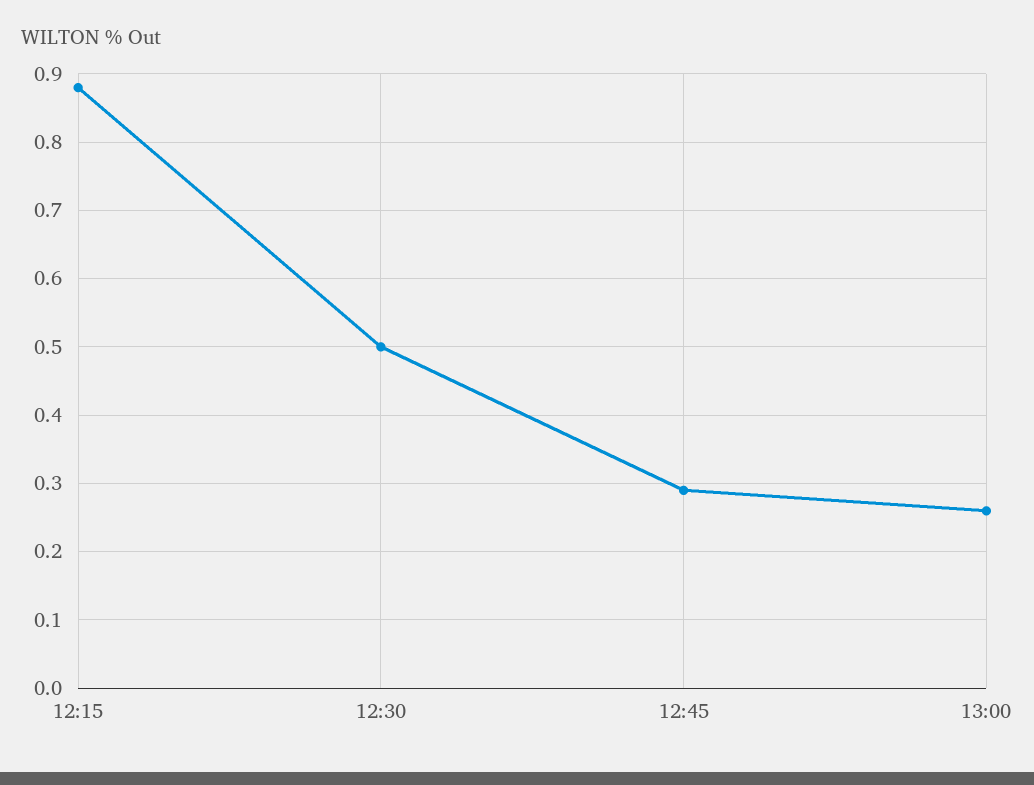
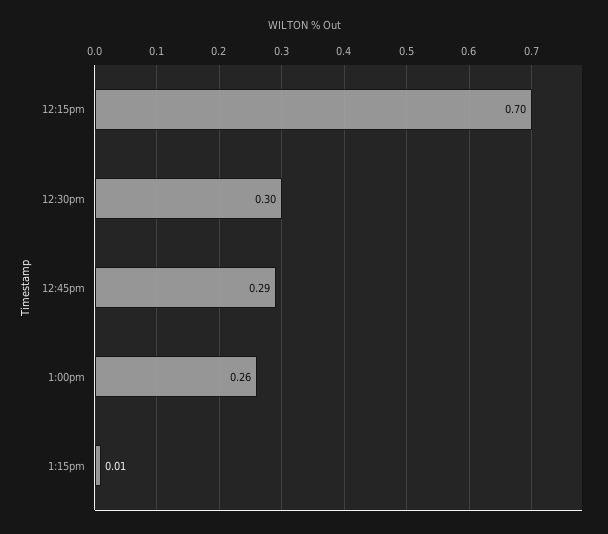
12:15: 0.88 -> 0.7
12:30: 0.5 -> 0.3
1:15pm: none -> 0.01

